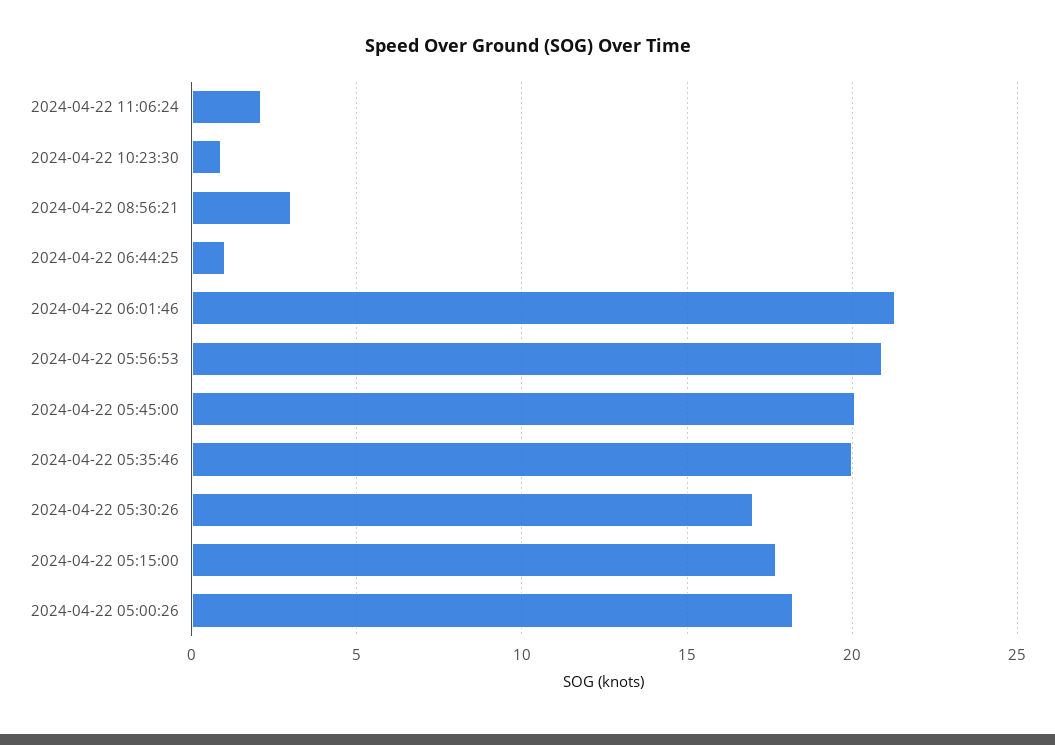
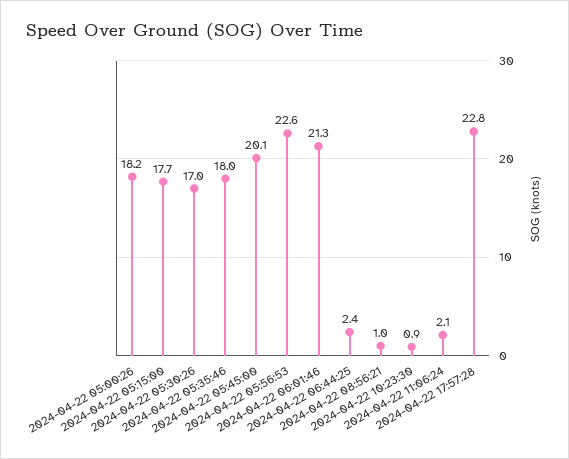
2024-04-22 08:56:21: 3 -> 1
2024-04-22 06:44:25: 1 -> 2.4
2024-04-22 05:56:53: 21 -> 22.6
2024-04-22 05:35:46: 20 -> 18
2024-04-22 17:57:28: none -> 22.8

